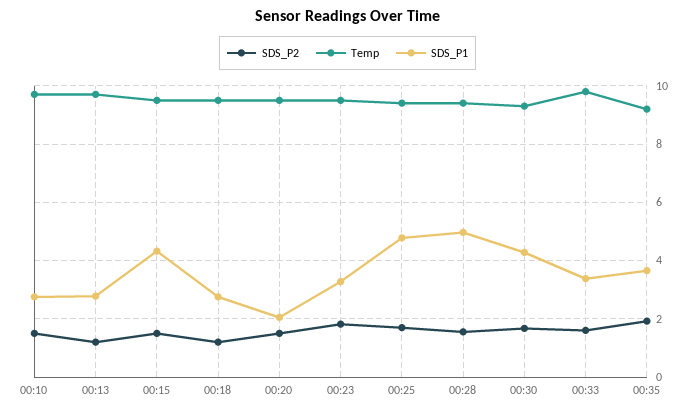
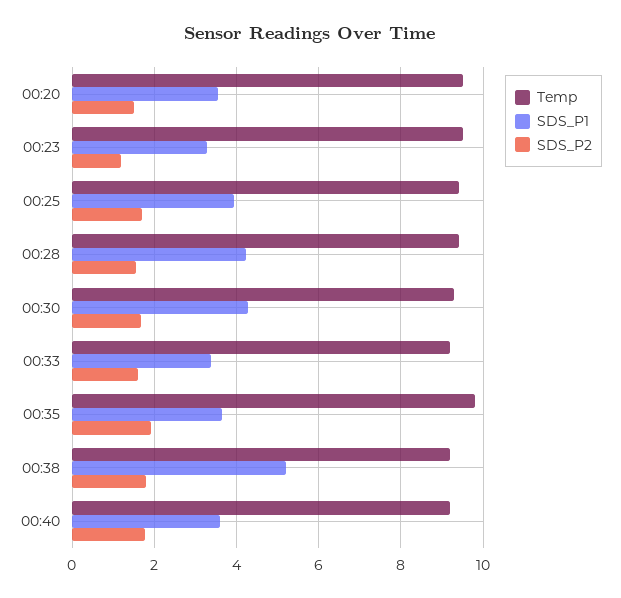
SDS_P2, 00:10: 1.5 -> none
Temp, 00:10: 9.75 -> none
SDS_P1, 00:10: 2.75 -> none
SDS_P2, 00:13: 1.25 -> none
Temp, 00:13: 9.75 -> none
SDS_P1, 00:13: 2.75 -> none
SDS_P2, 00:15: 1.5 -> none
Temp, 00:15: 9.5 -> none
SDS_P1, 00:15: 4.25 -> none
SDS_P2, 00:18: 1.25 -> none
Temp, 00:18: 9.5 -> none
SDS_P1, 00:18: 2.75 -> none
SDS_P1, 00:20: 2 -> 3.6
SDS_P2, 00:23: 1.75 -> 1.2
SDS_P1, 00:25: 4.75 -> 4
SDS_P1, 00:28: 5 -> 4.2
Temp, 00:33: 9.75 -> 9.2
Temp, 00:35: 9.25 -> 9.8
Temp, 00:38: none -> 9.2
SDS_P1, 00:38: none -> 5.2
SDS_P2, 00:38: none -> 1.8
Temp, 00:40: none -> 9.2
SDS_P1, 00:40: none -> 3.6
SDS_P2, 00:40: none -> 1.8

